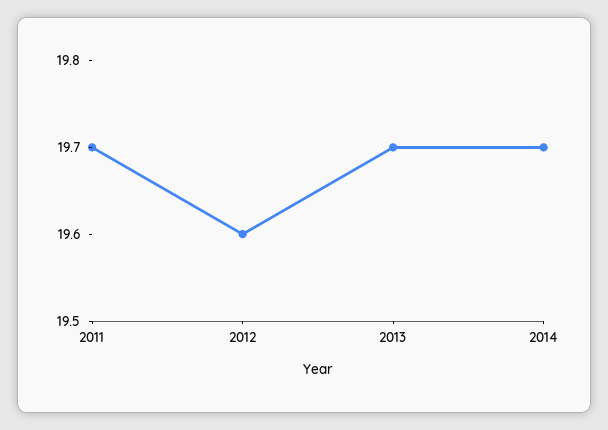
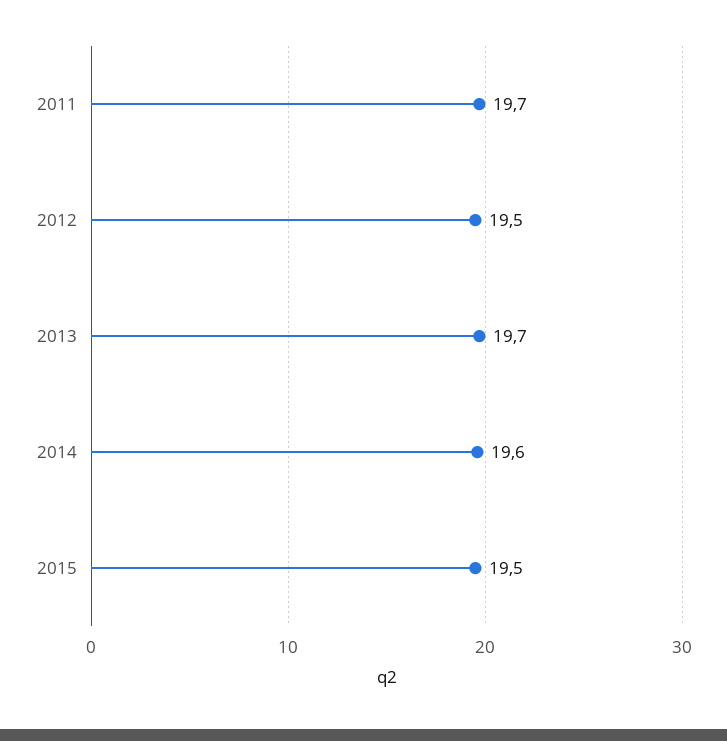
2012: 19.6 -> 19.5
2014: 19.7 -> 19.6
2015: none -> 19.5

